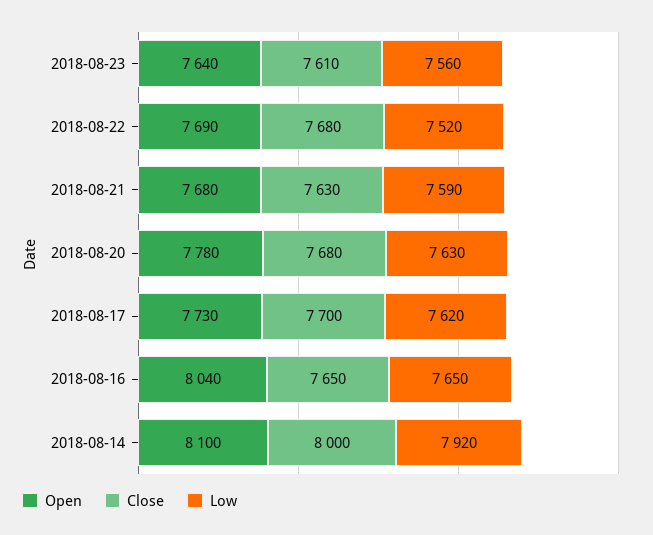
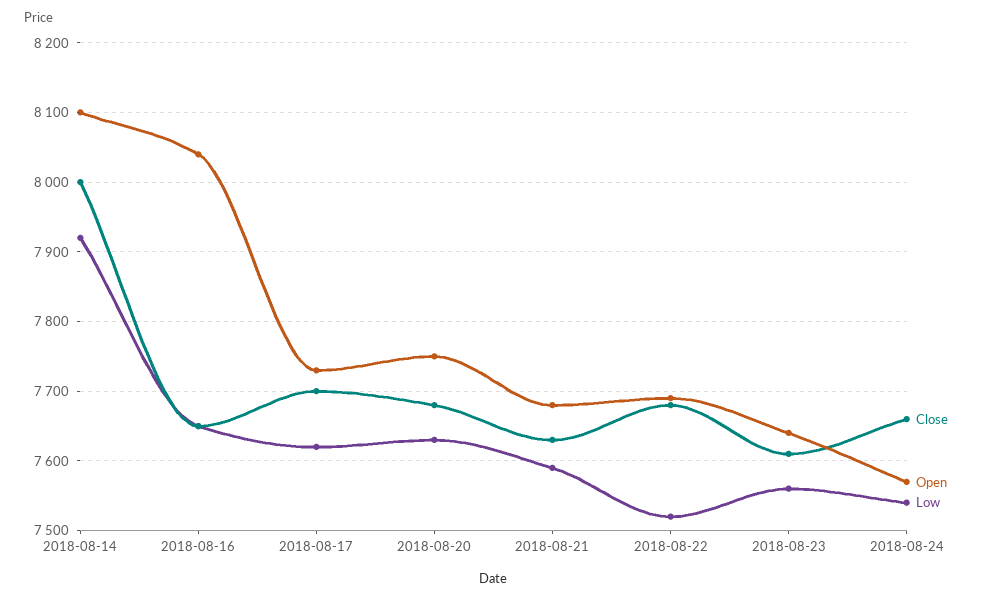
Open, 2018-08-20: 7780 -> 7750
Close, 2018-08-24: none -> 7660
Open, 2018-08-24: none -> 7570
Low, 2018-08-24: none -> 7540

